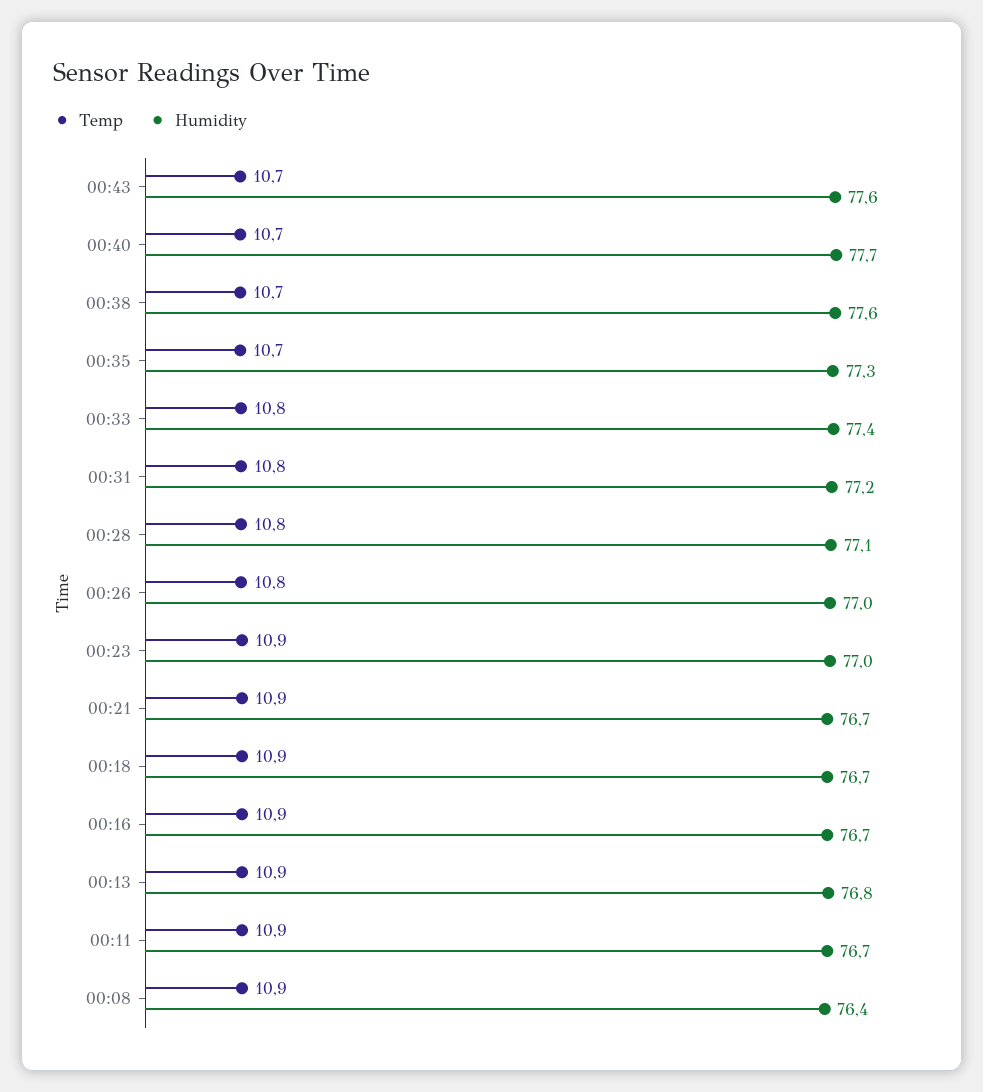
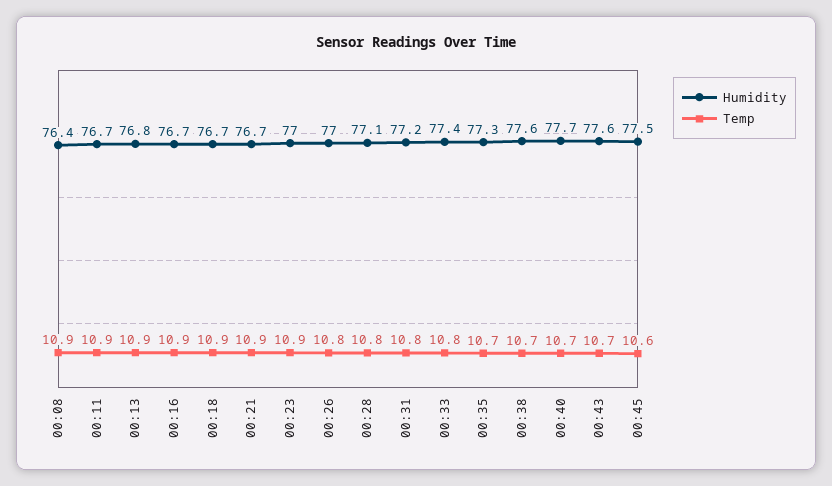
Humidity, 00:45: none -> 77.5
Temp, 00:45: none -> 10.6

